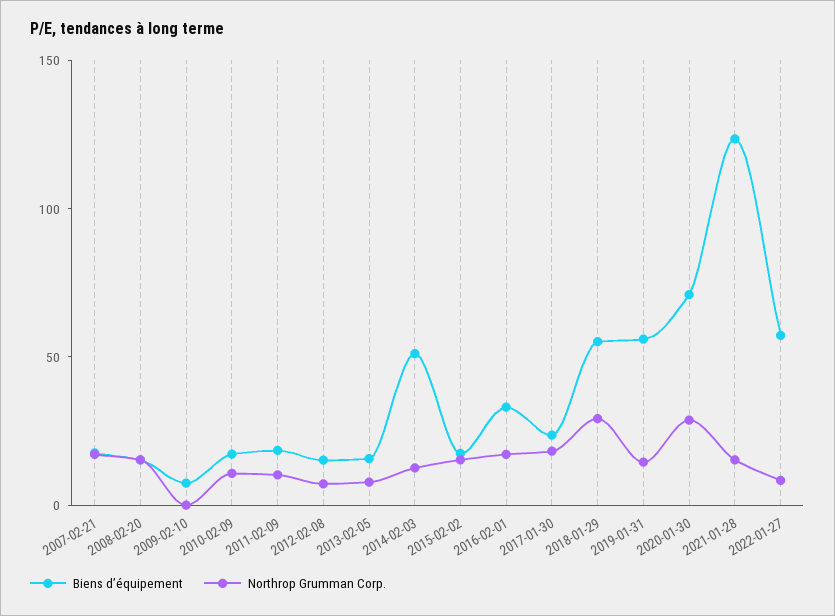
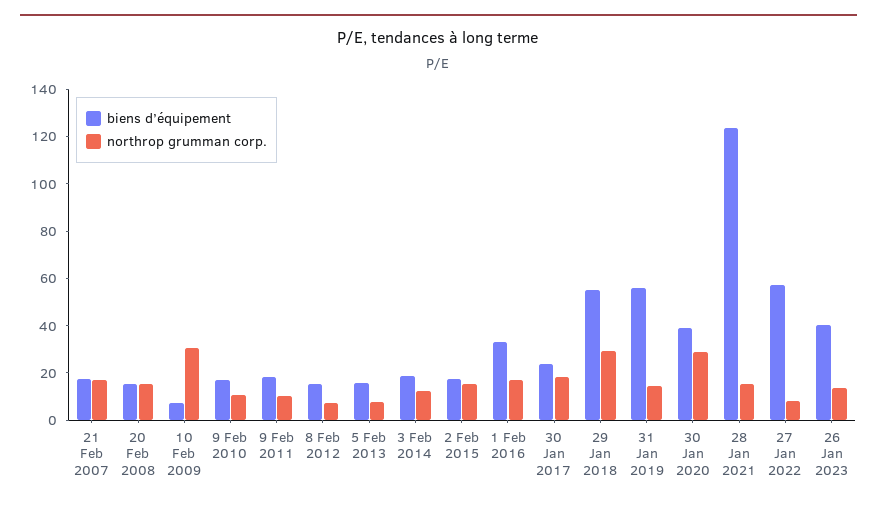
Northrop Grumman Corp., 2009-02-10: 0 -> 30
Biens d’équipement, 2014-02-03: 50 -> 20
Biens d’équipement, 2020-01-30: 70 -> 40
Biens d’équipement, 26 Jan 2023: none -> 40
Northrop Grumman Corp., 26 Jan 2023: none -> 15

